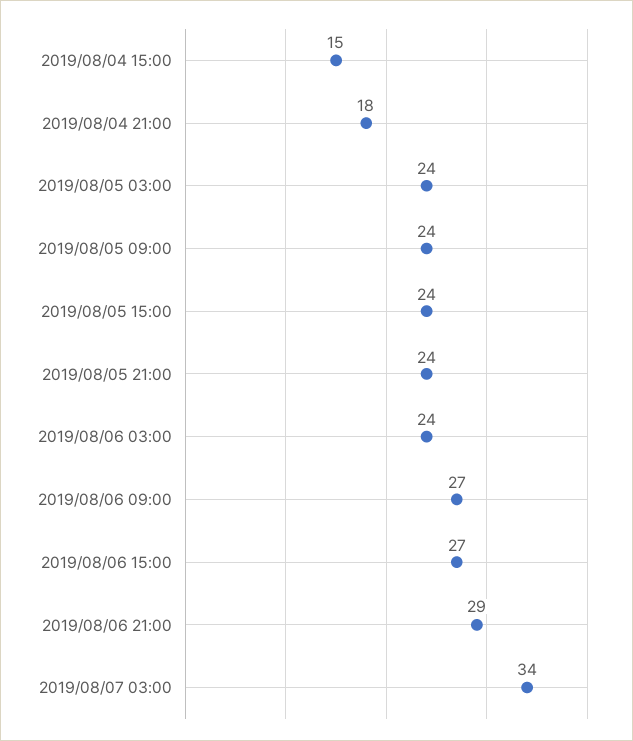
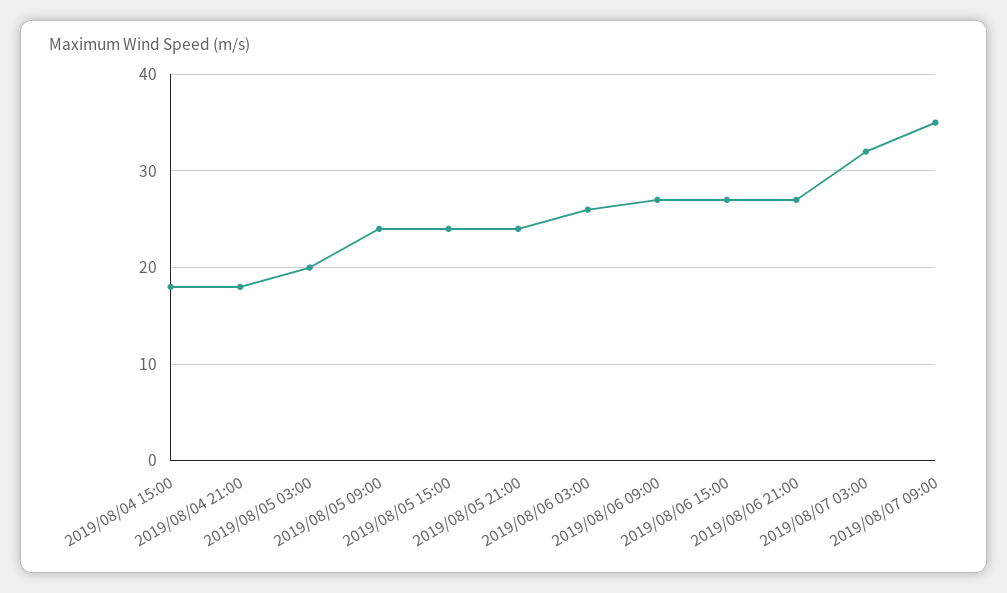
2019/08/04 15:00: 15 -> 18
2019/08/05 03:00: 24 -> 20
2019/08/06 03:00: 24 -> 26
2019/08/06 21:00: 29 -> 27
2019/08/07 03:00: 34 -> 32
2019/08/07 09:00: none -> 35

